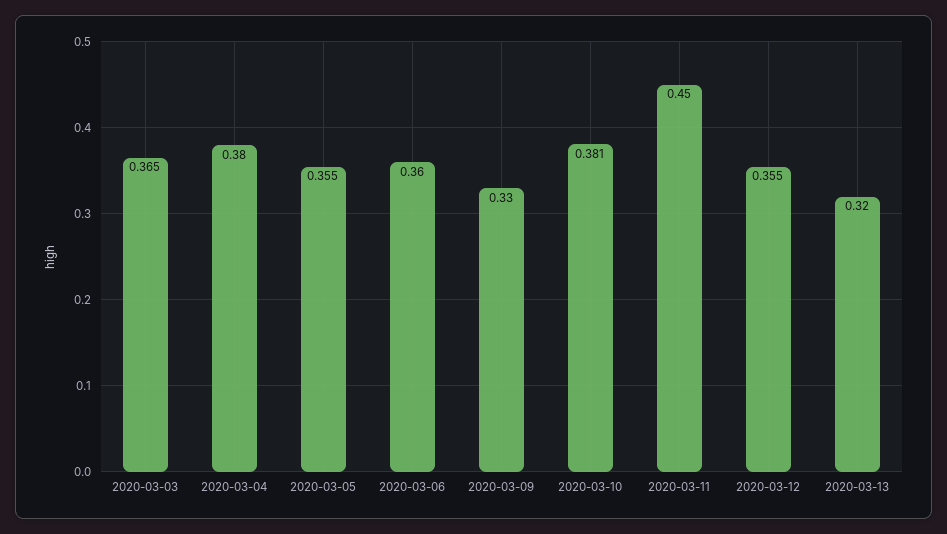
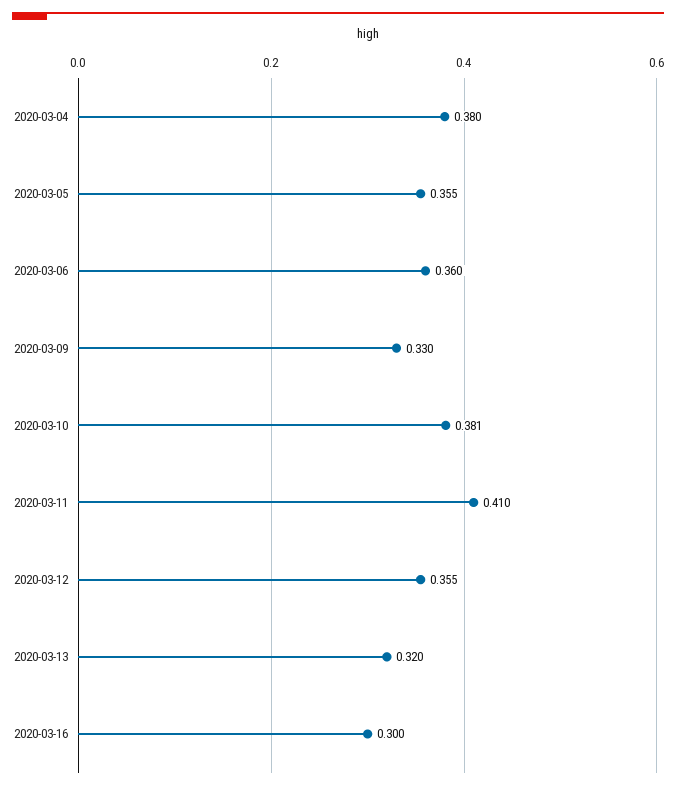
2020-03-03: 0.365 -> none
2020-03-11: 0.45 -> 0.41
2020-03-16: none -> 0.3

